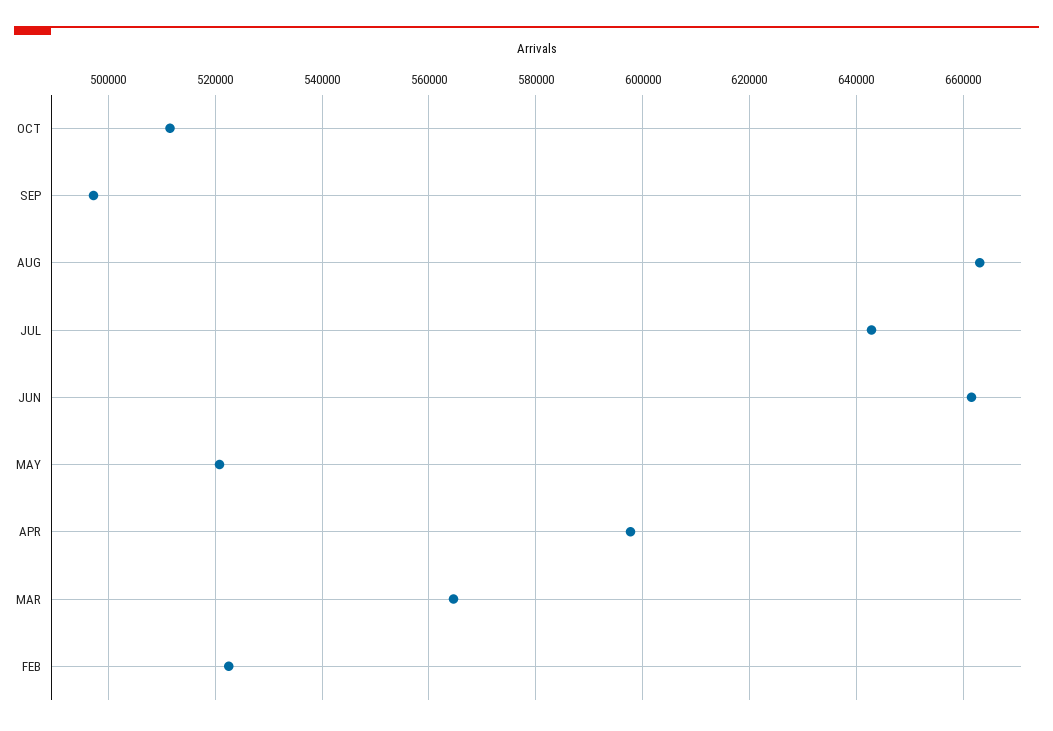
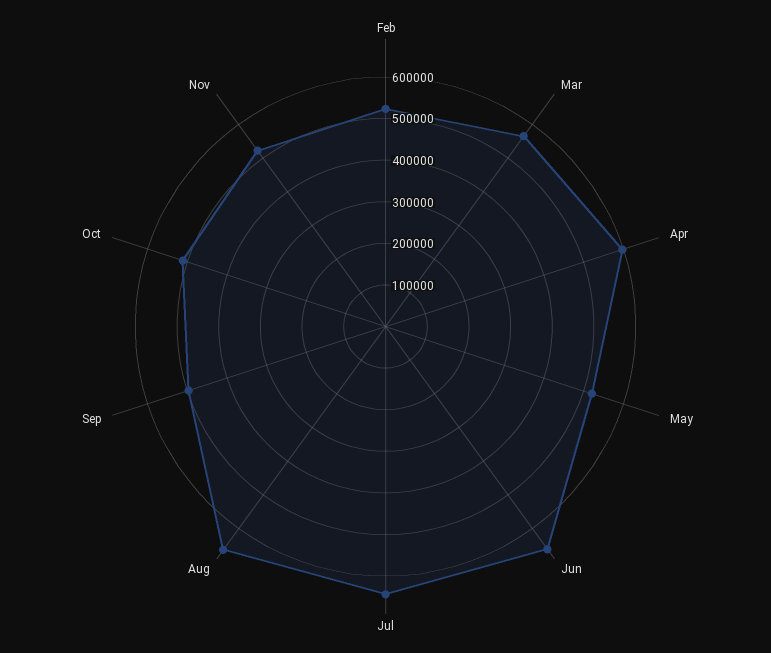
Nov: none -> 520000

